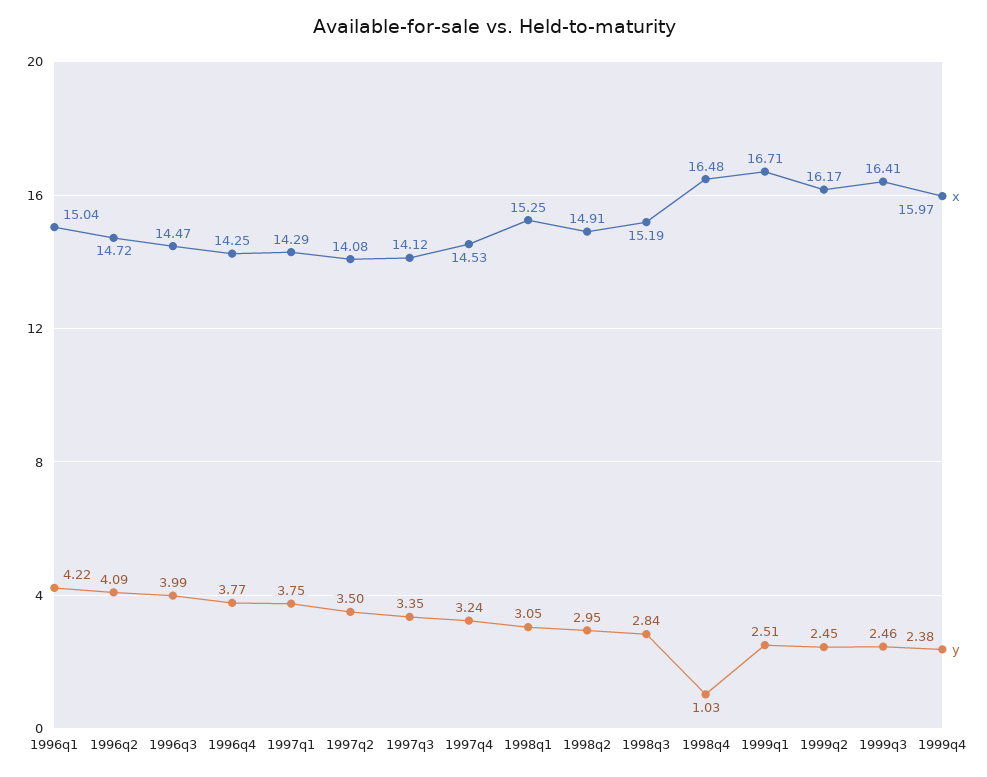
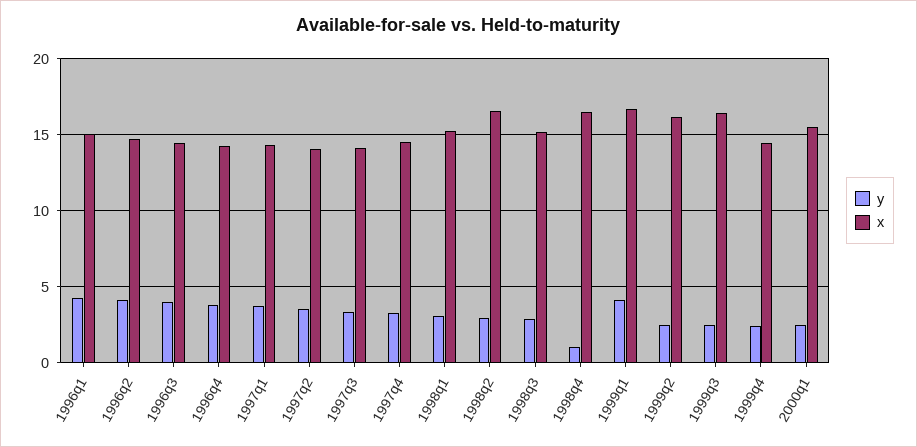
x, 1998q2: 14.91 -> 16.5
y, 1999q1: 2.51 -> 4
x, 1999q4: 15.97 -> 14.5
y, 2000q1: none -> 2.5
x, 2000q1: none -> 15.5

